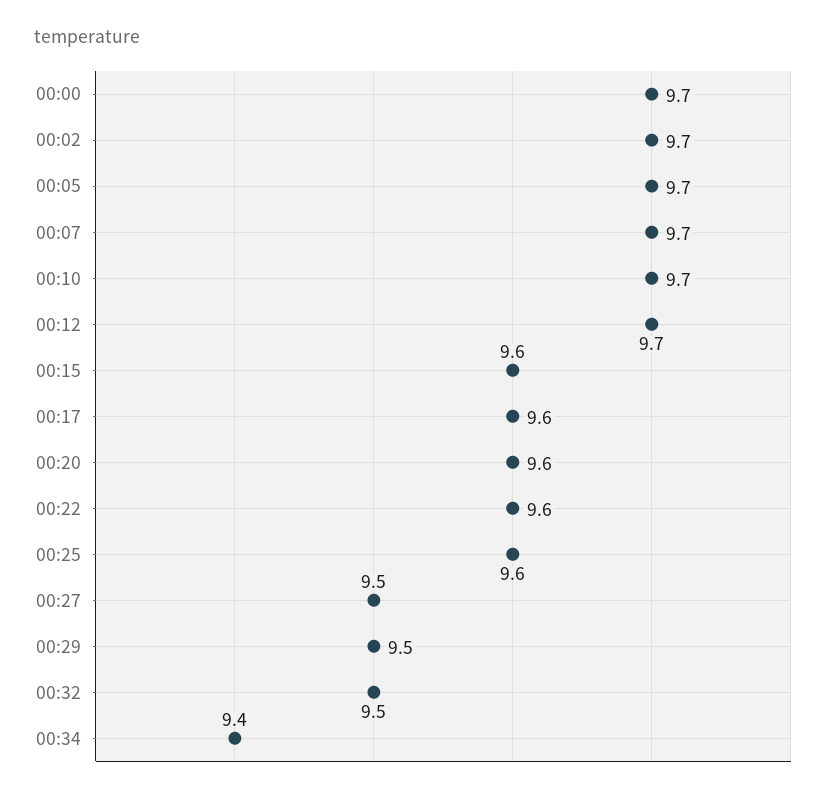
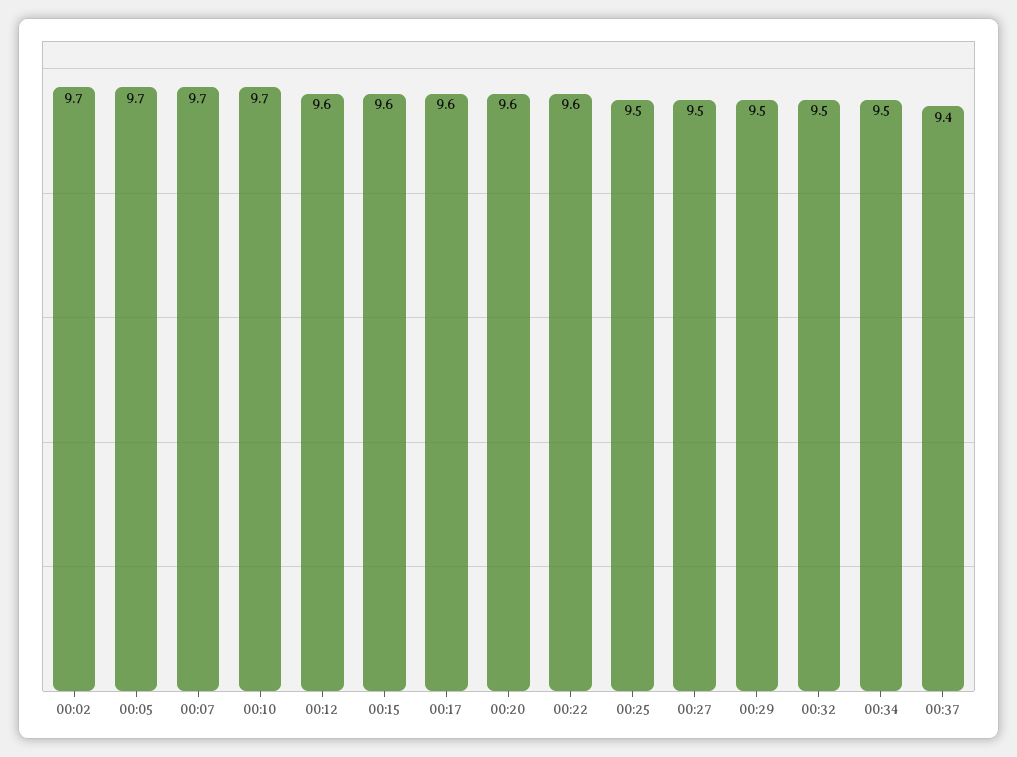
00:00: 9.7 -> none
00:12: 9.7 -> 9.6
00:25: 9.6 -> 9.5
00:34: 9.4 -> 9.5
00:37: none -> 9.4

